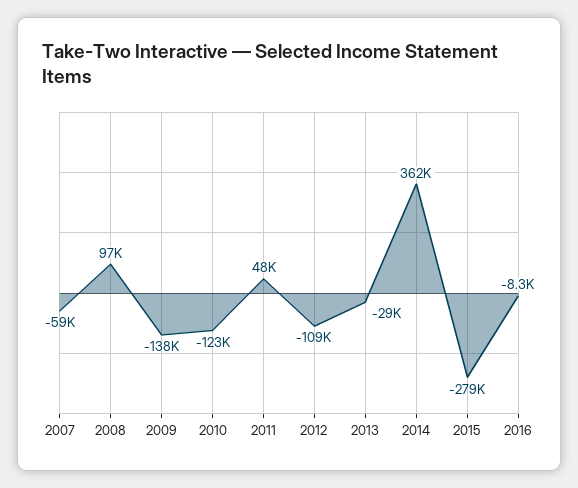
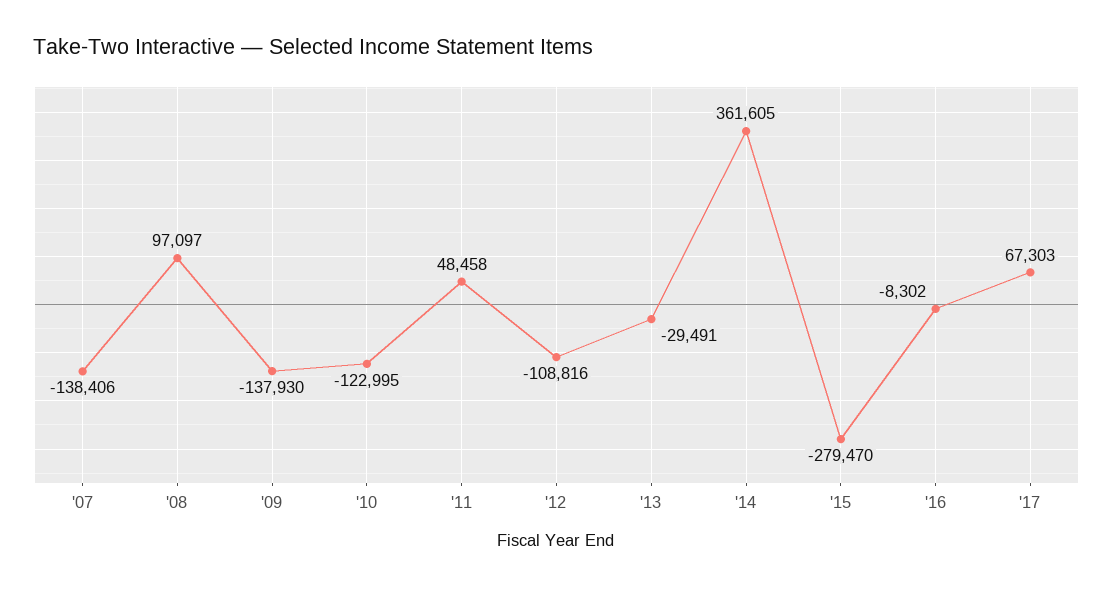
2007: -59000 -> -138406
'17: none -> 67303

